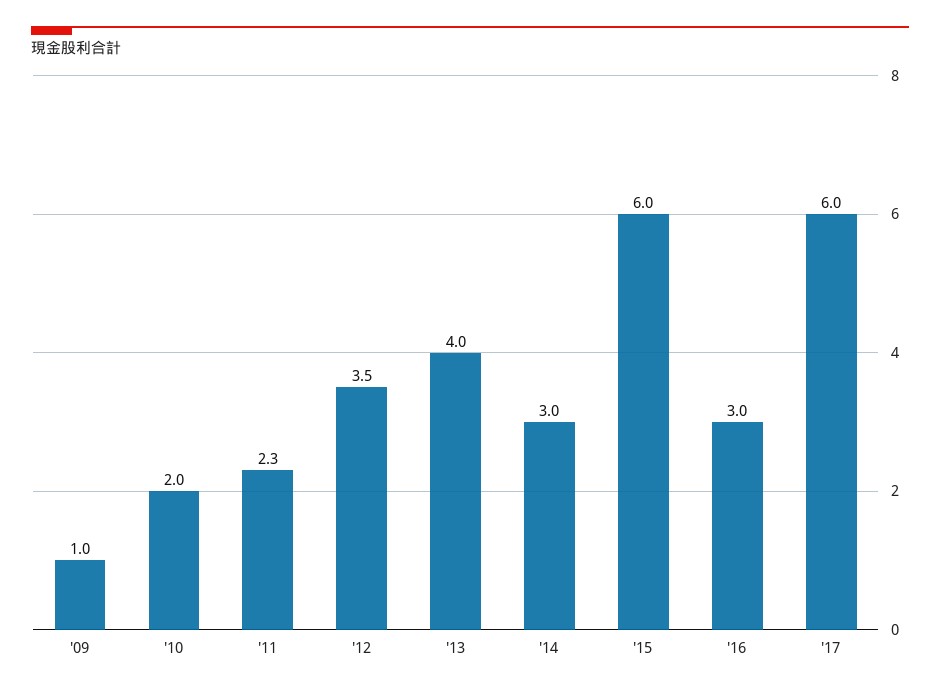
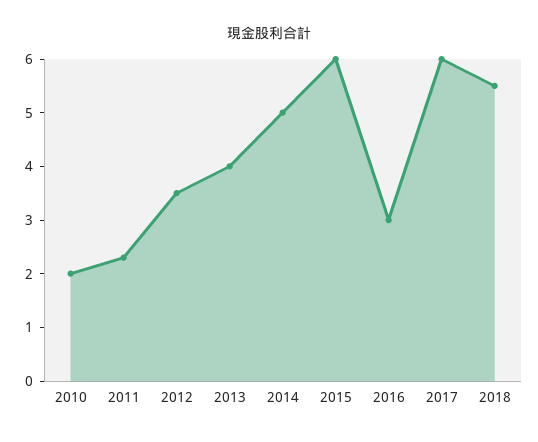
'09: 1 -> none
'14: 3 -> 5
2018: none -> 5.5

